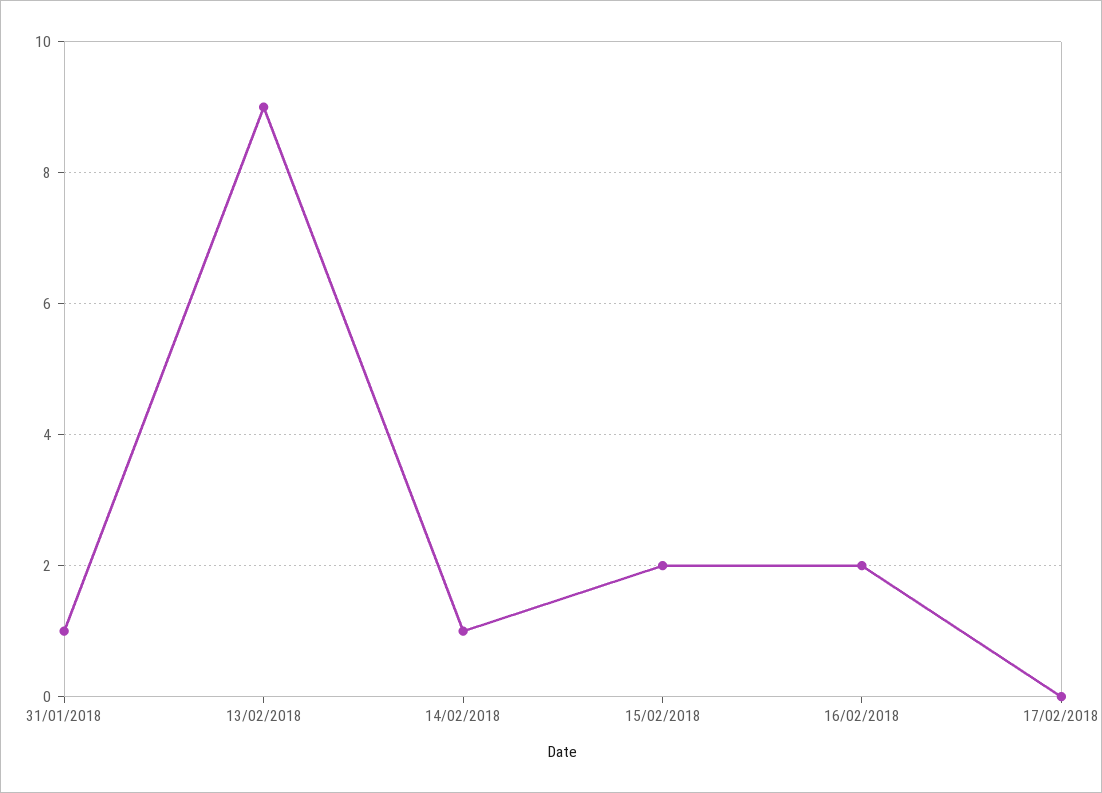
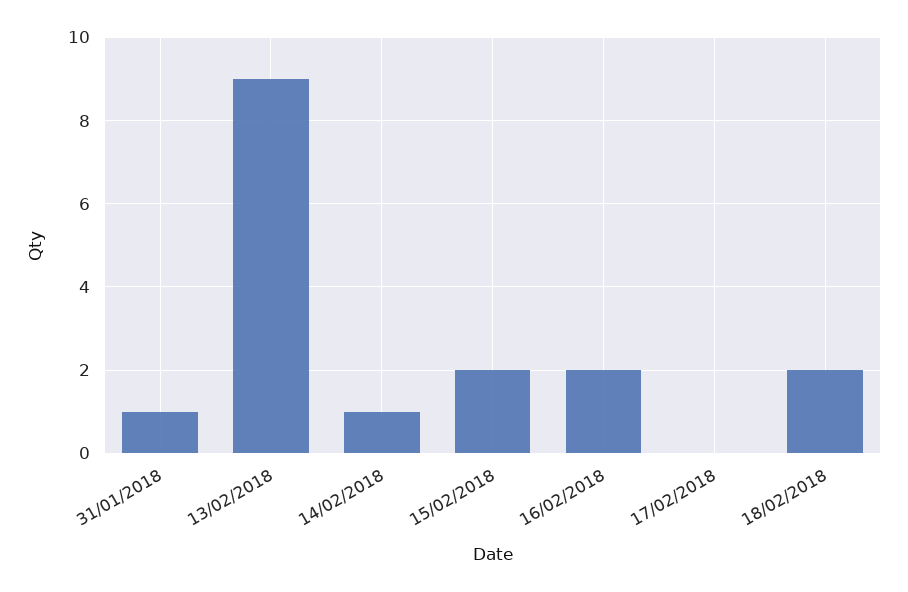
18/02/2018: none -> 2

